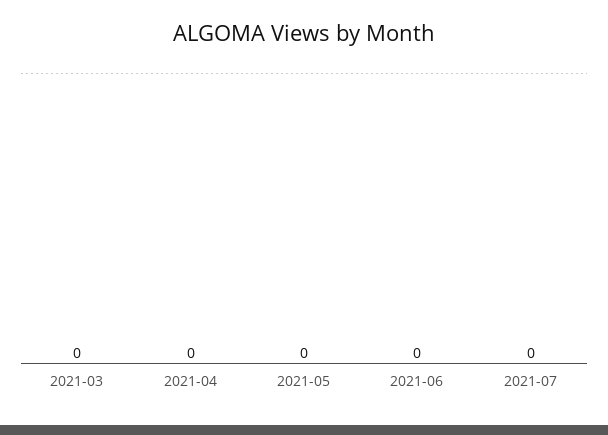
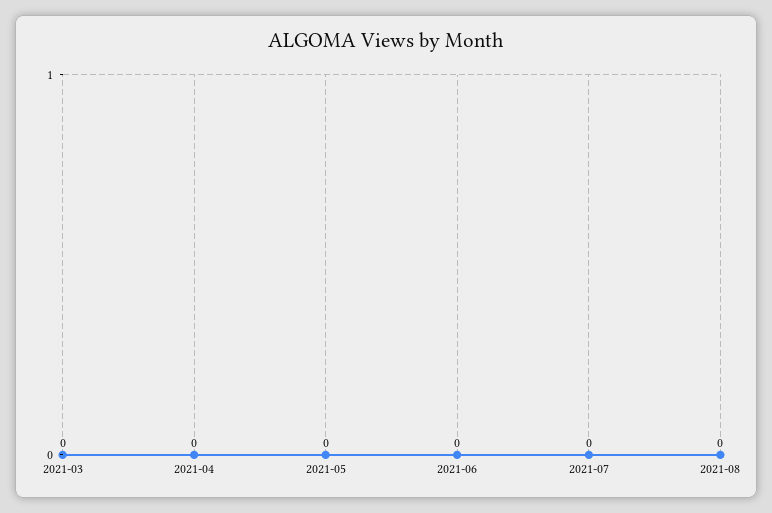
2021-08: none -> 0

